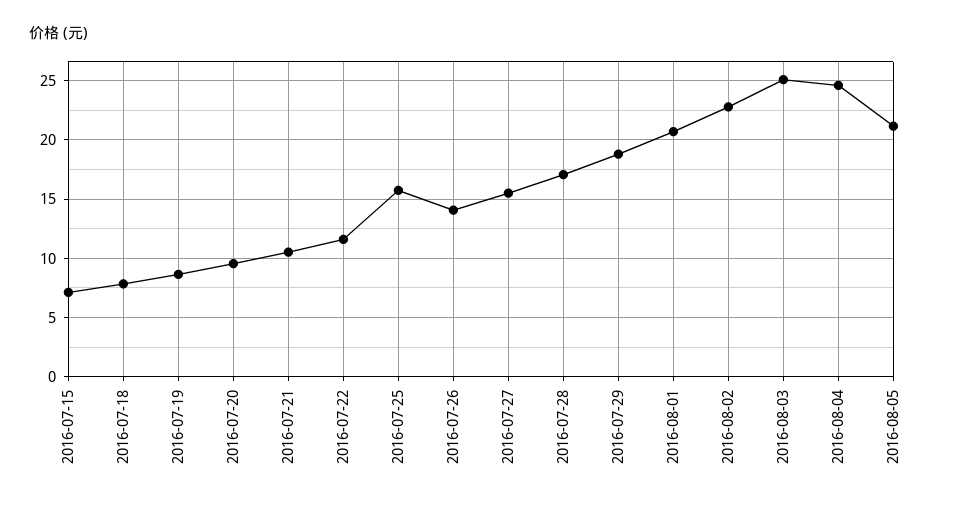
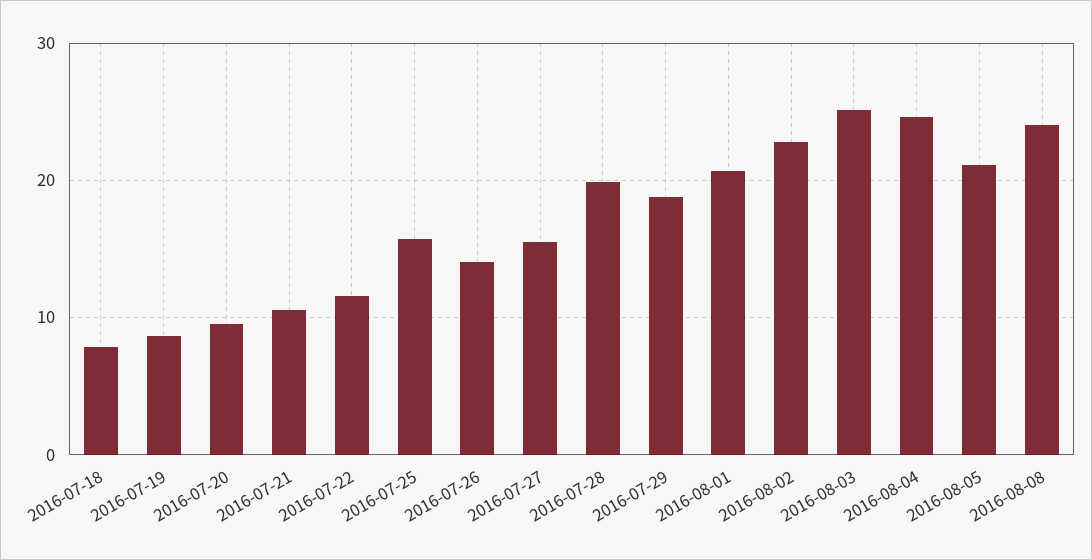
2016-07-15: 7 -> none
2016-07-28: 17 -> 20
2016-08-08: none -> 24

